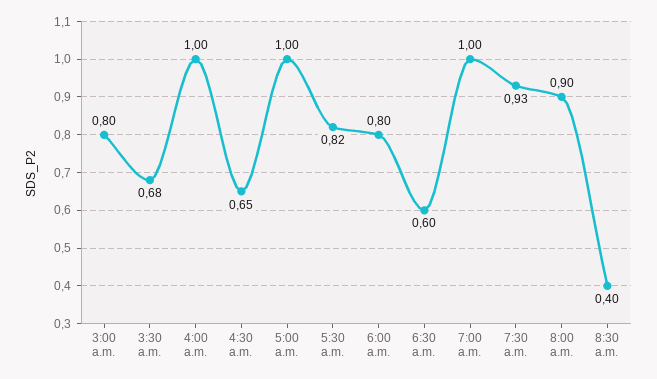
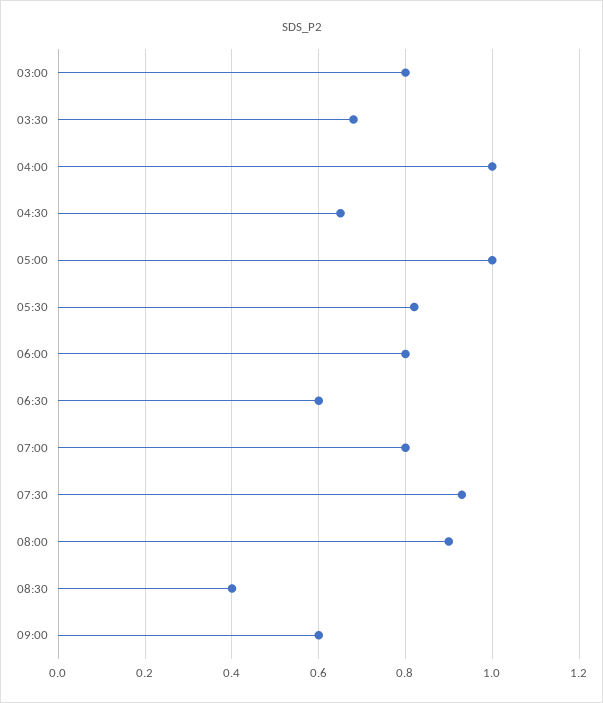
7:00 a.m.: 1 -> 0.8
09:00: none -> 0.6

